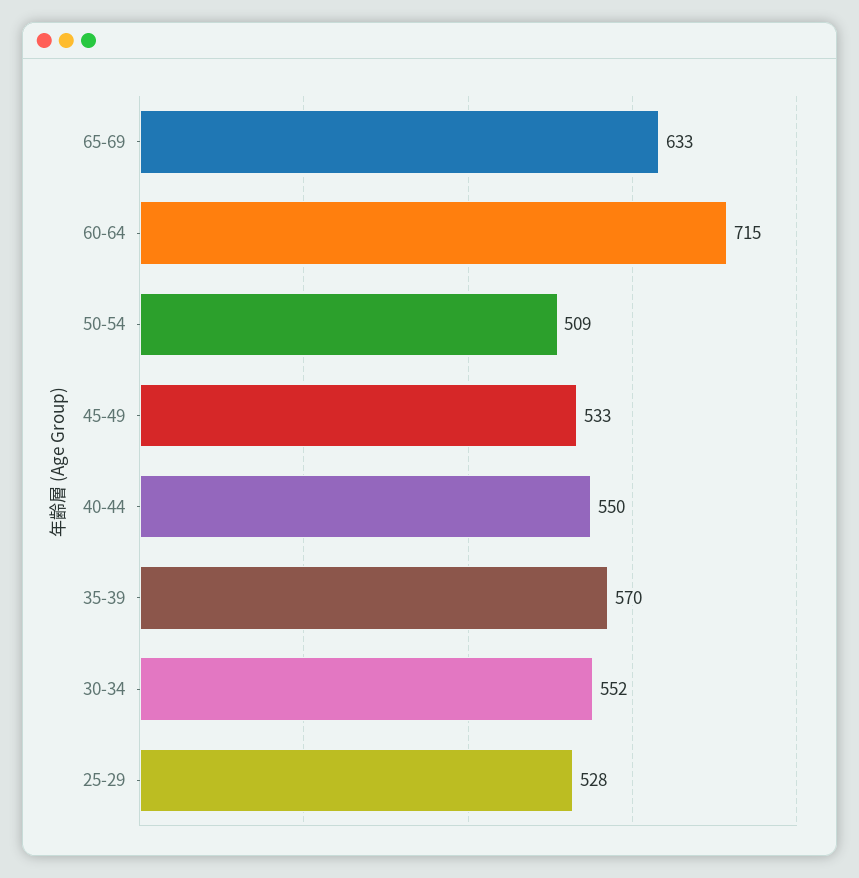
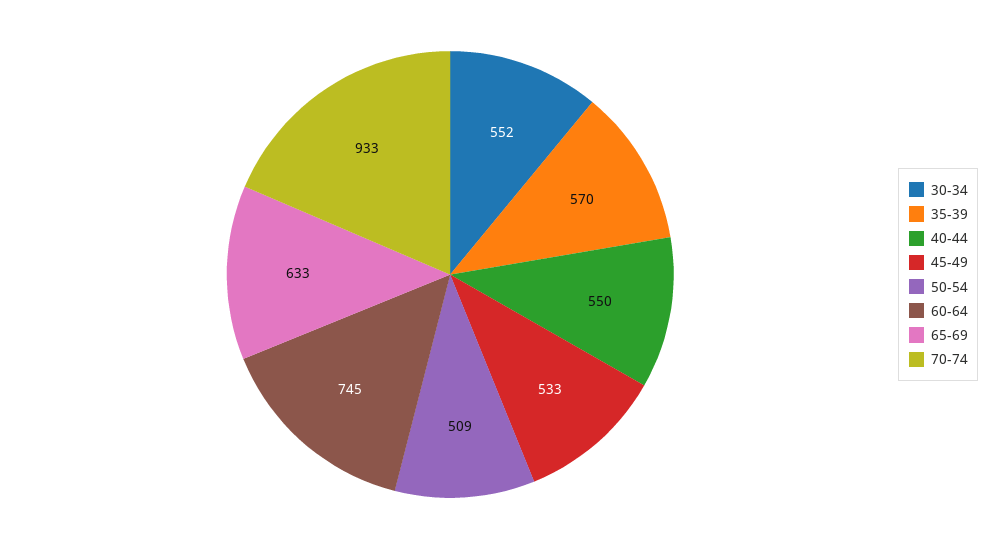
60-64: 715 -> 745
25-29: 528 -> none
70-74: none -> 933

